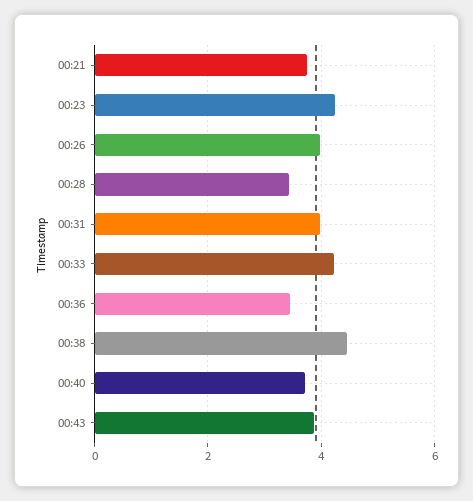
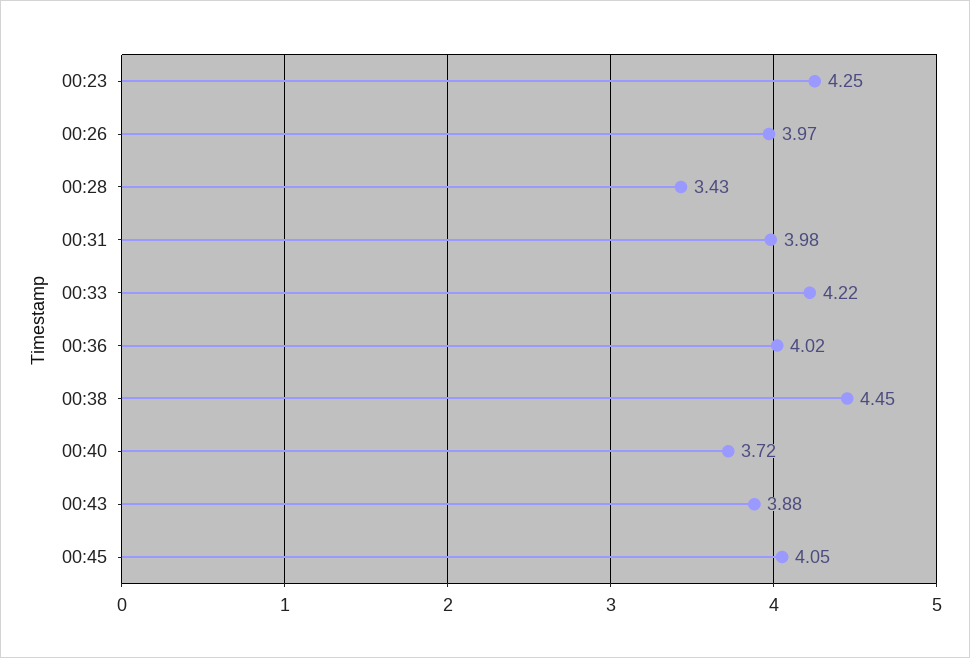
00:21: 3.8 -> none
00:36: 3.4 -> 4.02
00:45: none -> 4.05

